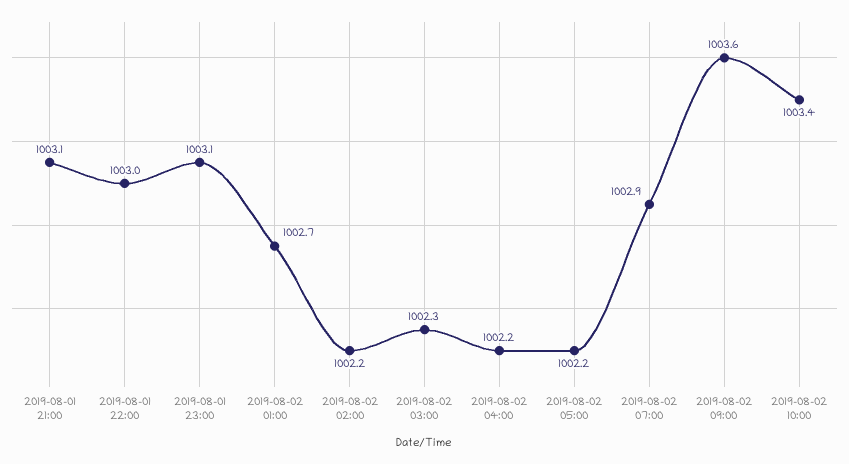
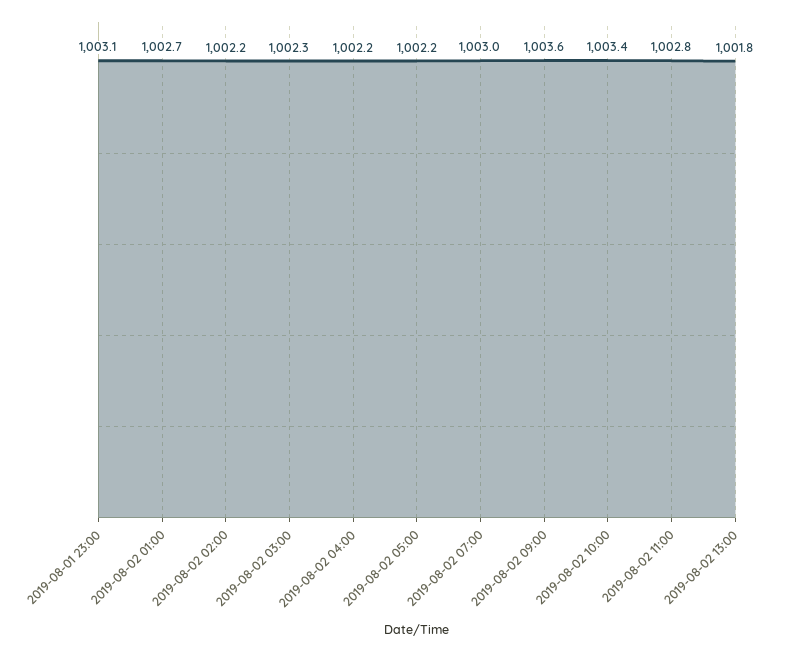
2019-08-01 21:00: 1003.1 -> none
2019-08-01 22:00: 1003 -> none
2019-08-02 07:00: 1002.9 -> 1003
2019-08-02 11:00: none -> 1002.8
2019-08-02 13:00: none -> 1001.8

